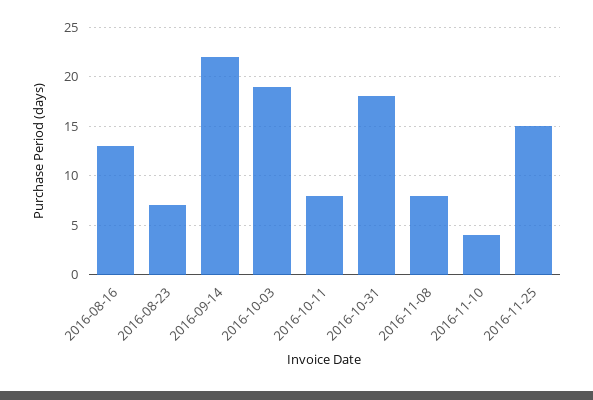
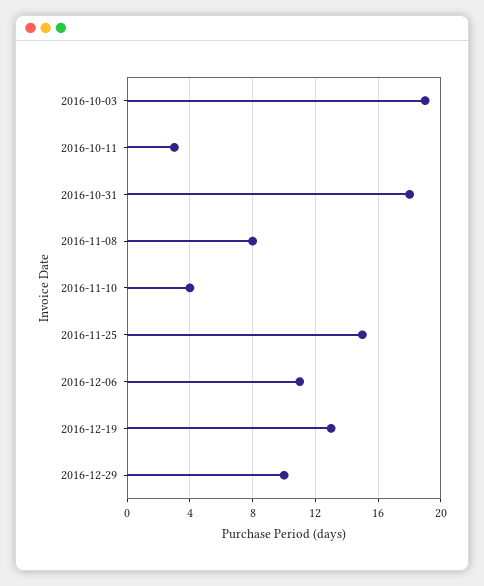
2016-08-16: 13 -> none
2016-08-23: 7 -> none
2016-09-14: 22 -> none
2016-10-11: 8 -> 3
2016-12-06: none -> 11
2016-12-19: none -> 13
2016-12-29: none -> 10

